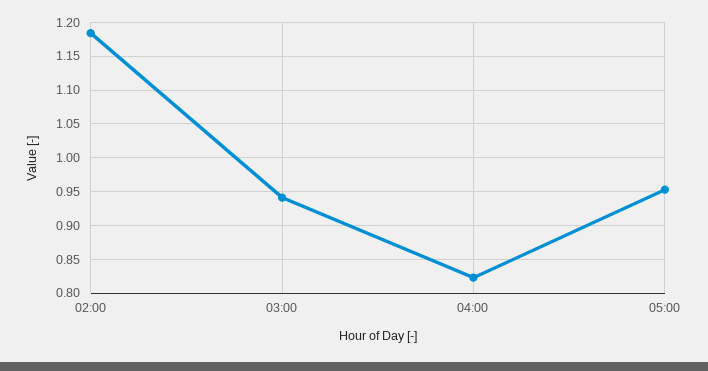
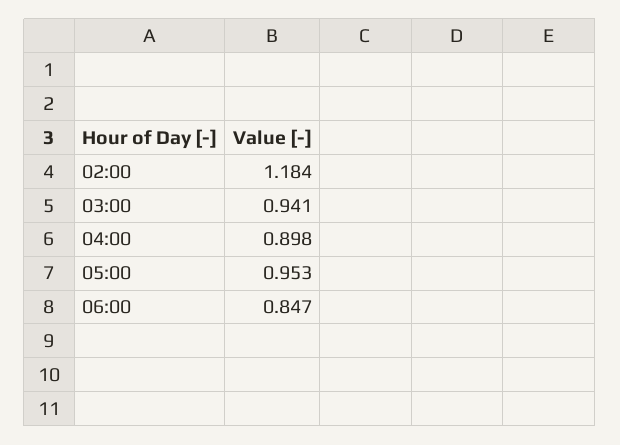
04:00: 0.82 -> 0.898
06:00: none -> 0.847

